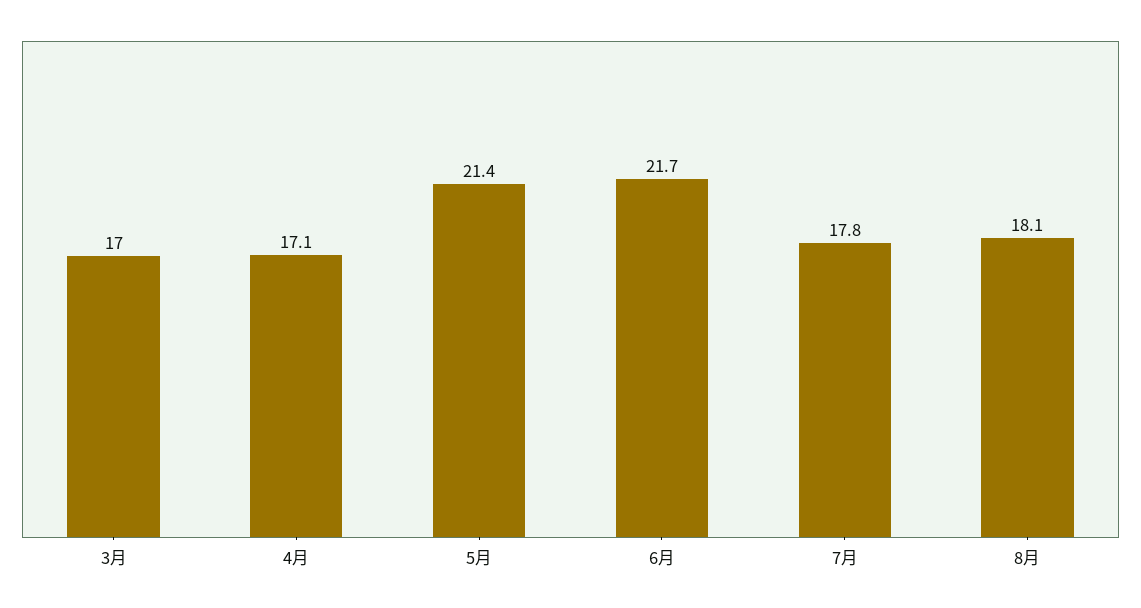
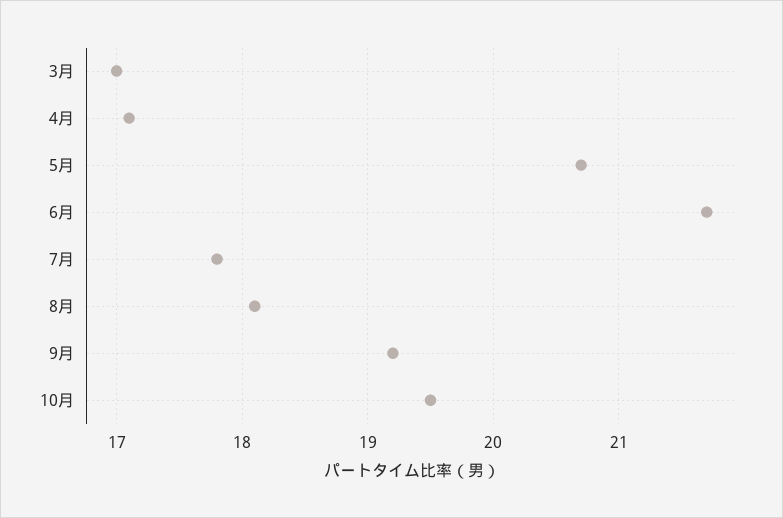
5月: 21.4 -> 20.7
9月: none -> 19.2
10月: none -> 19.5

